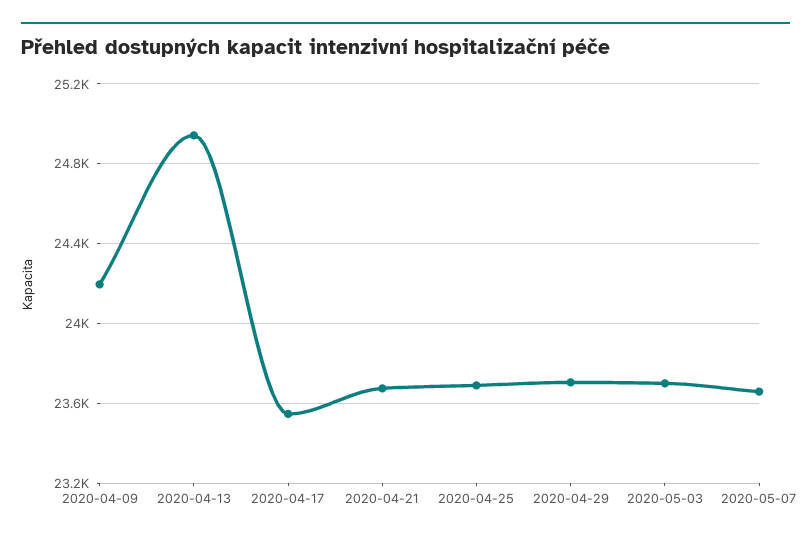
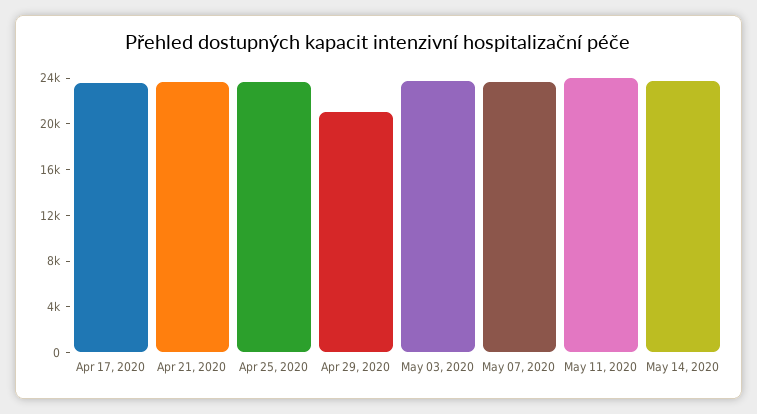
2020-04-09: 24200 -> none
2020-04-13: 24950 -> none
2020-04-29: 23700 -> 21000
May 11, 2020: none -> 24000
May 14, 2020: none -> 24000

